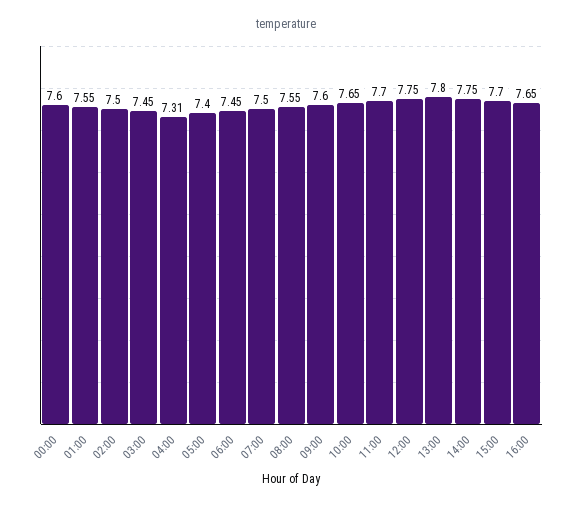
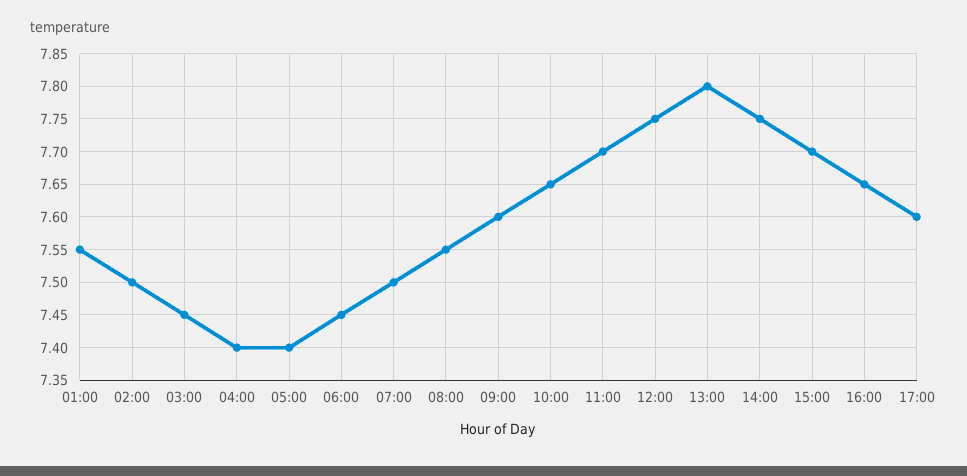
00:00: 7.6 -> none
04:00: 7.31 -> 7.4
17:00: none -> 7.6

